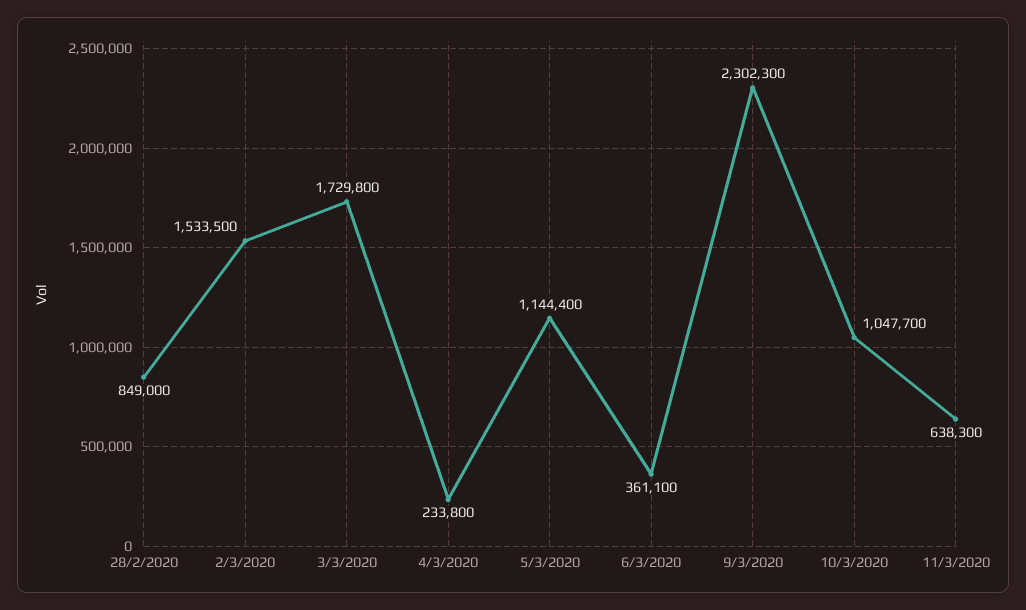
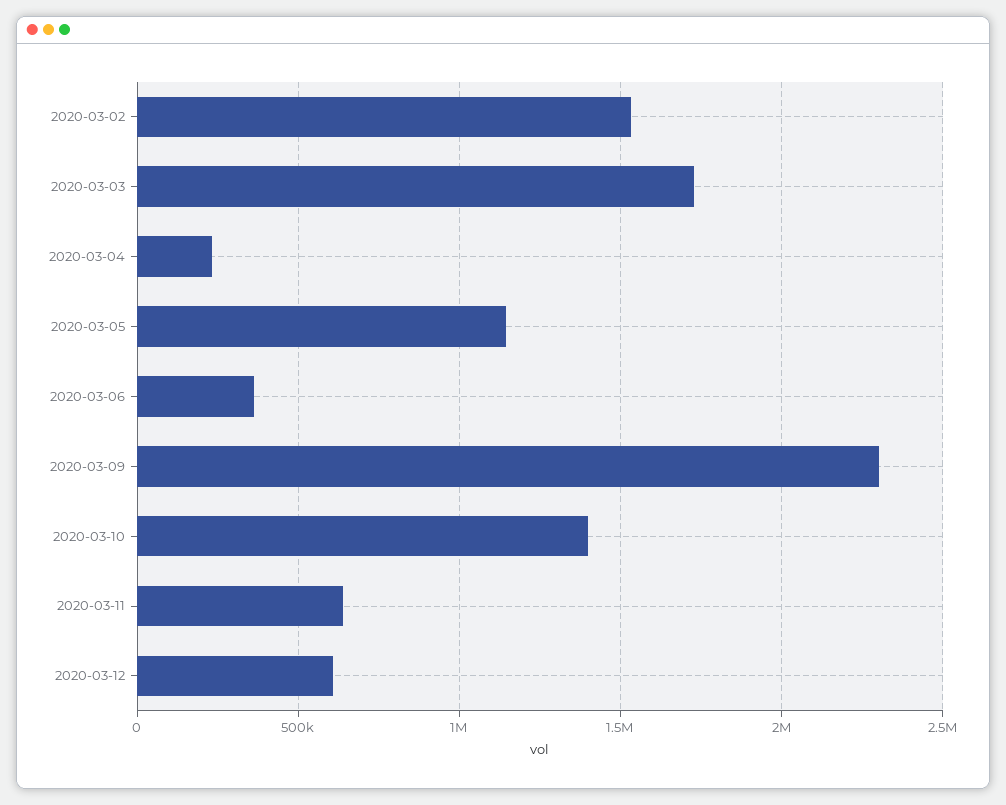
28/2/2020: 849000 -> none
10/3/2020: 1047700 -> 1400000
2020-03-12: none -> 600000

